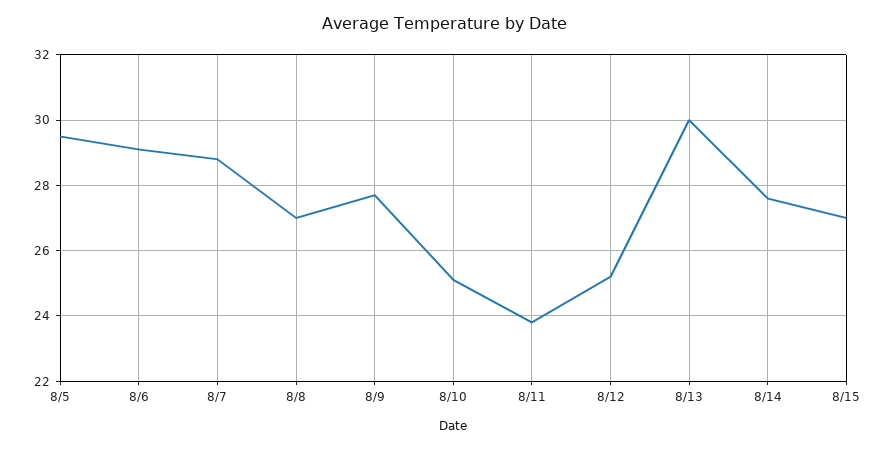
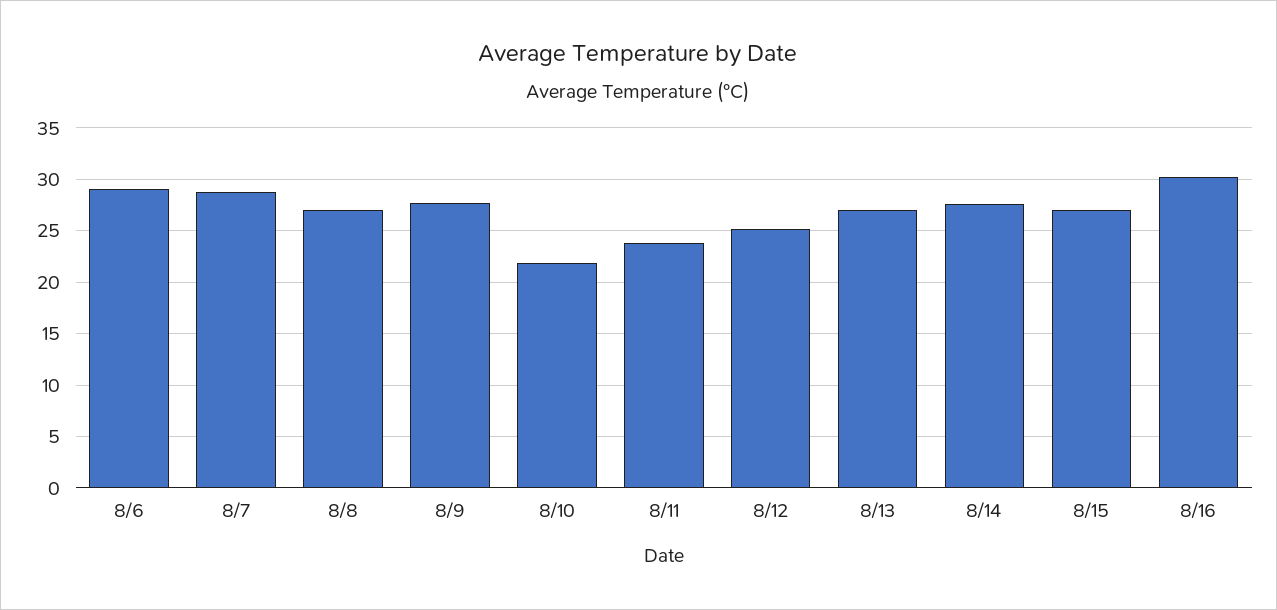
8/5: 29.5 -> none
8/10: 25 -> 22
8/13: 30 -> 27
8/16: none -> 30

